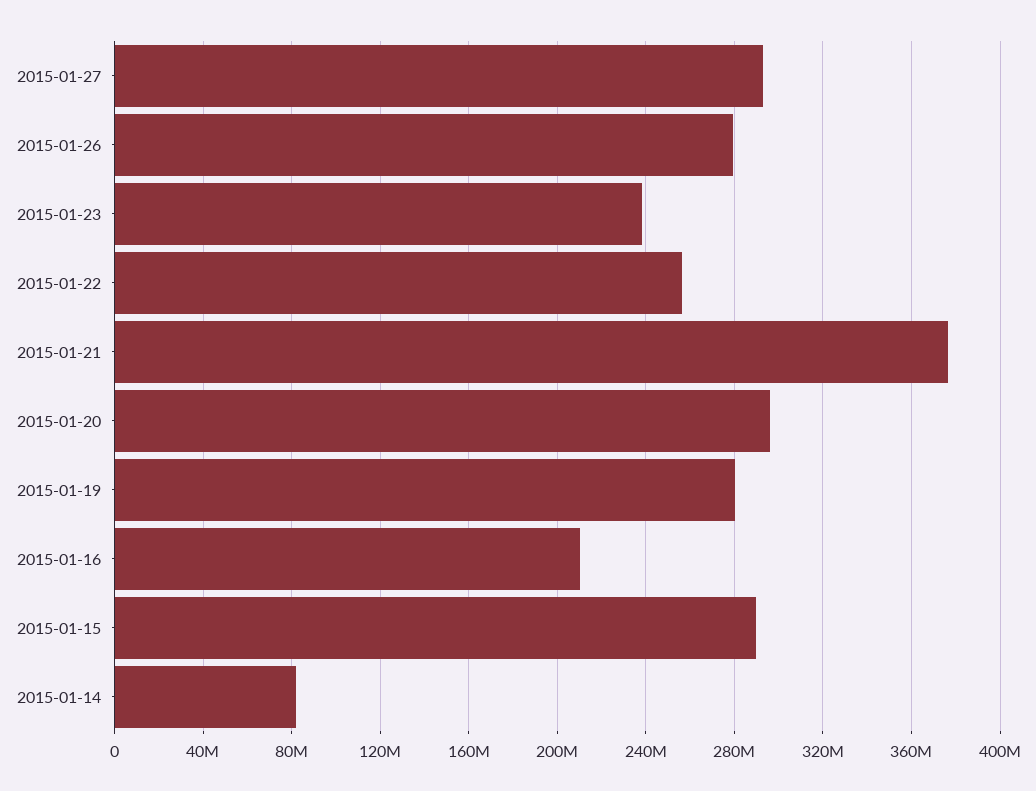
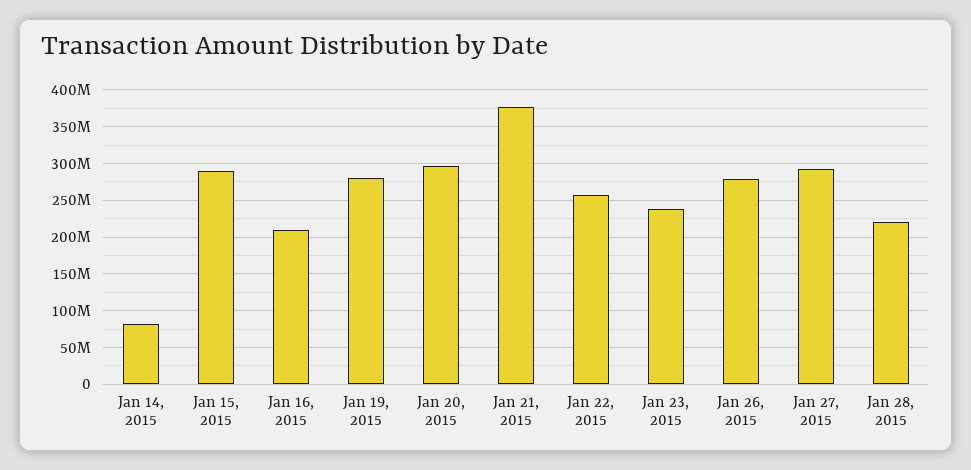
Jan 28, 2015: none -> 220000000

